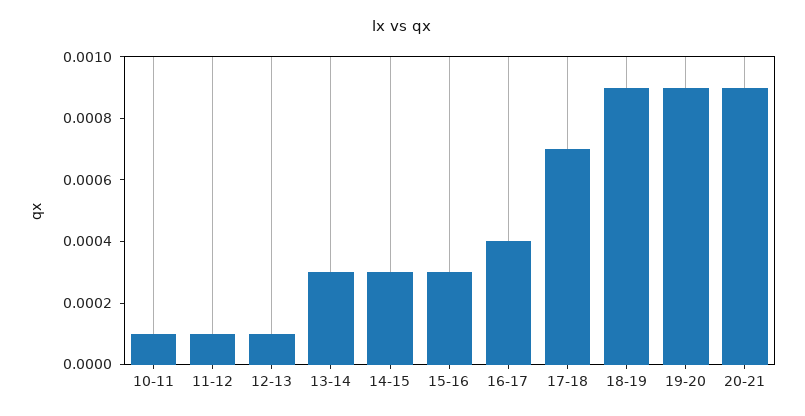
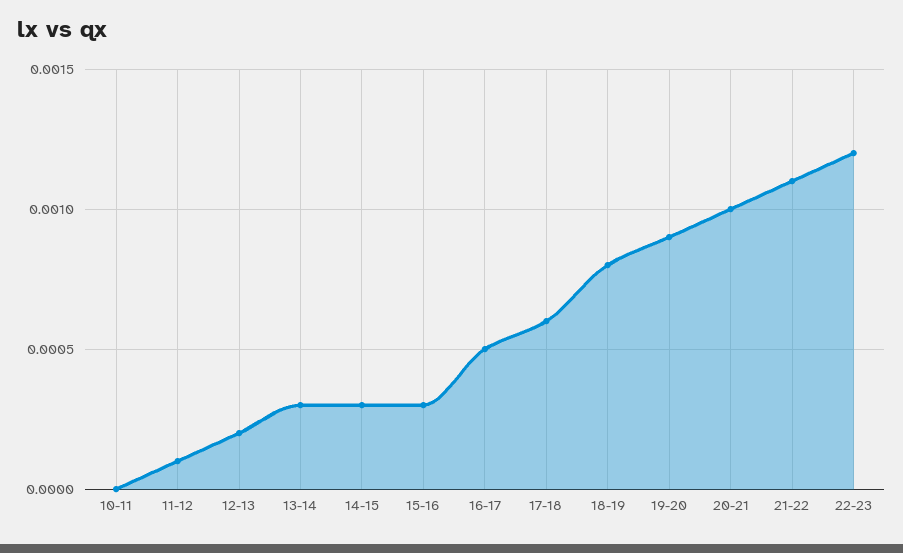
10-11: 0.0001 -> 0
12-13: 0.0001 -> 0.0002
16-17: 0.0004 -> 0.0005
17-18: 0.0007 -> 0.0006
18-19: 0.0009 -> 0.0008
20-21: 0.0009 -> 0.001
21-22: none -> 0.0011
22-23: none -> 0.0012

